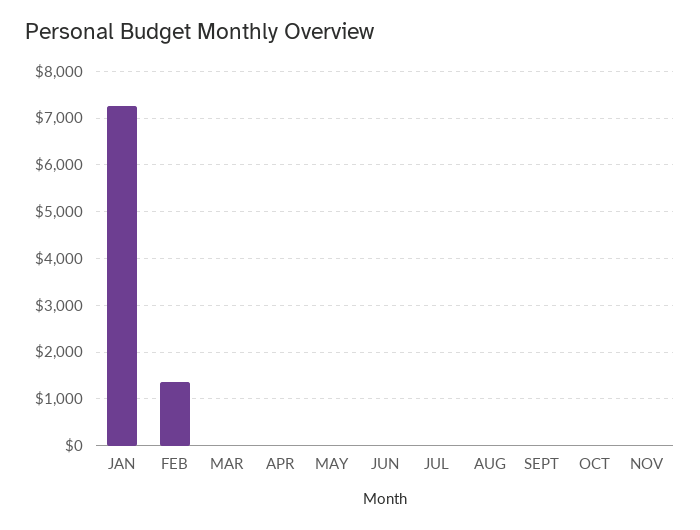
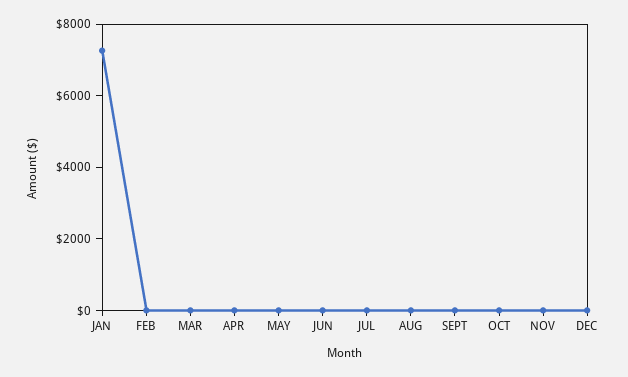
FEB: 1400 -> 0
DEC: none -> 0

